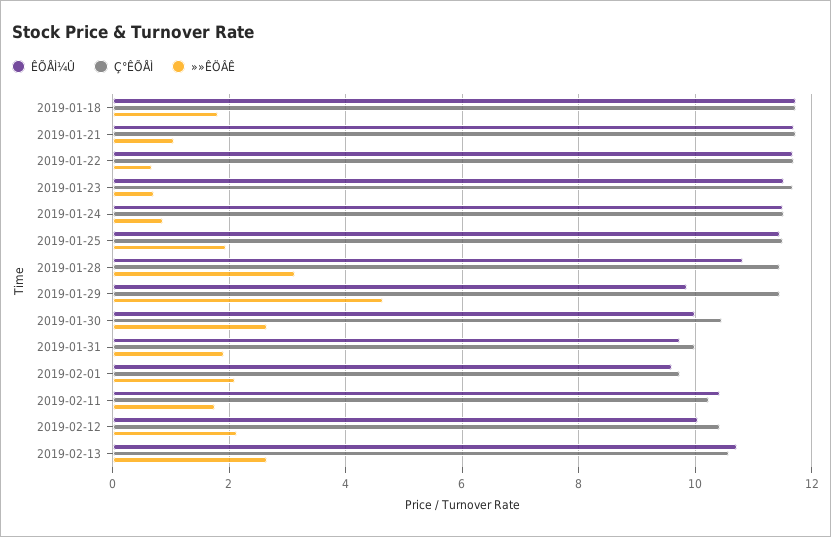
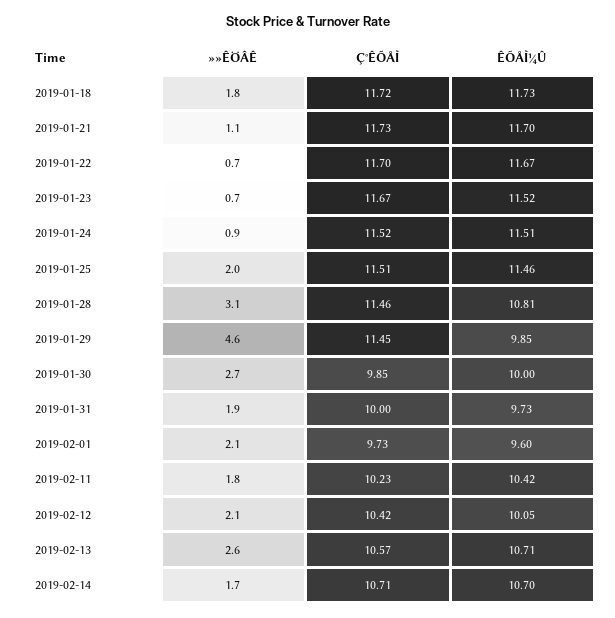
Ç°ÊÕÅÌ, 2019-01-30: 10.4 -> 9.85
»»ÊÖÂÊ, 2019-02-14: none -> 1.7
Ç°ÊÕÅÌ, 2019-02-14: none -> 10.71
ÊÕÅÌ¼Û, 2019-02-14: none -> 10.7

